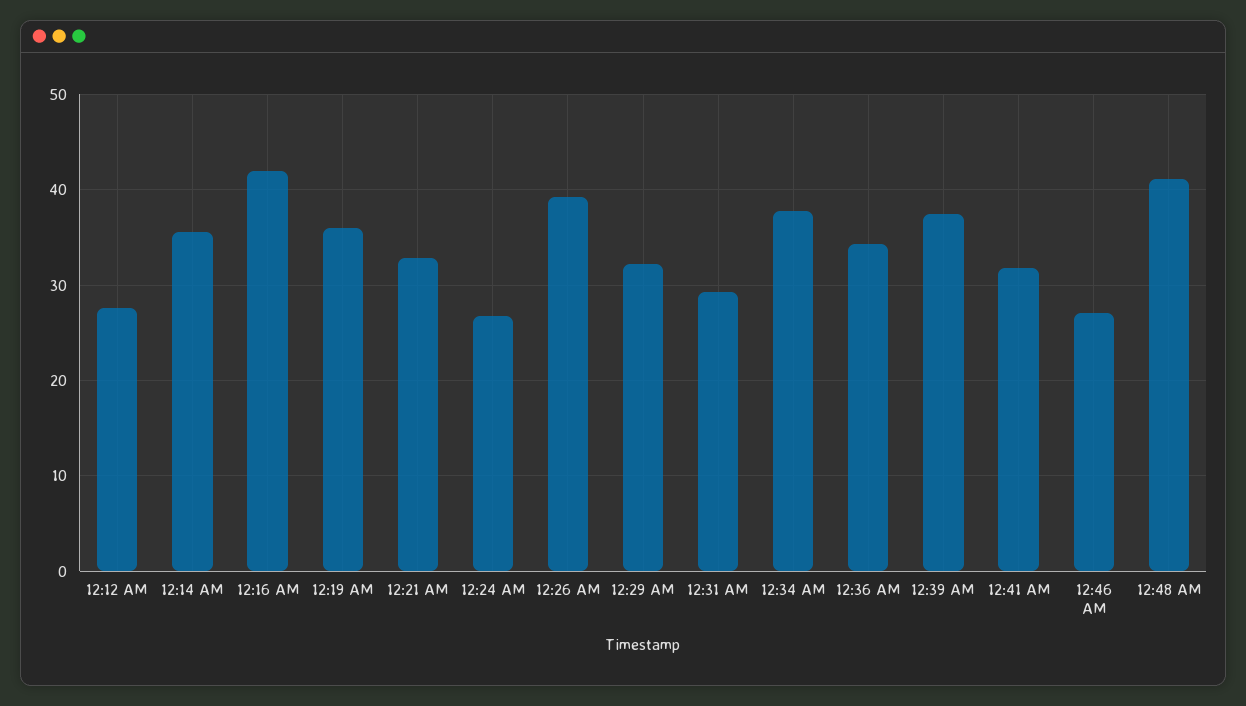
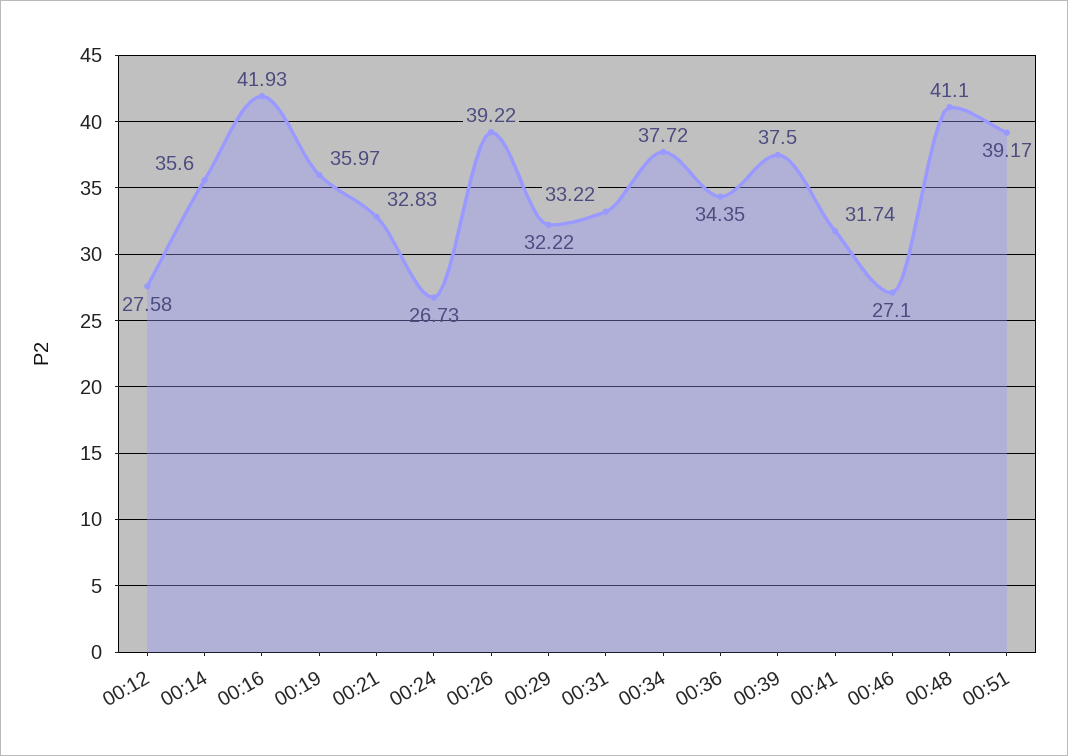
12:31 AM: 29 -> 33.22
00:51: none -> 39.17

